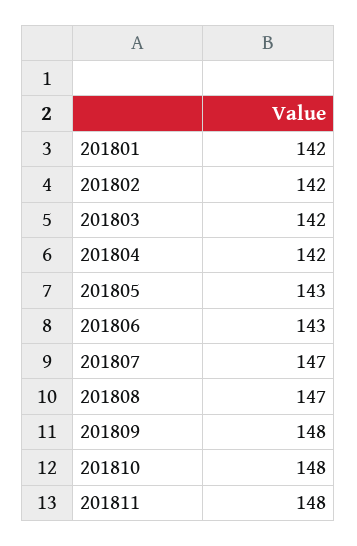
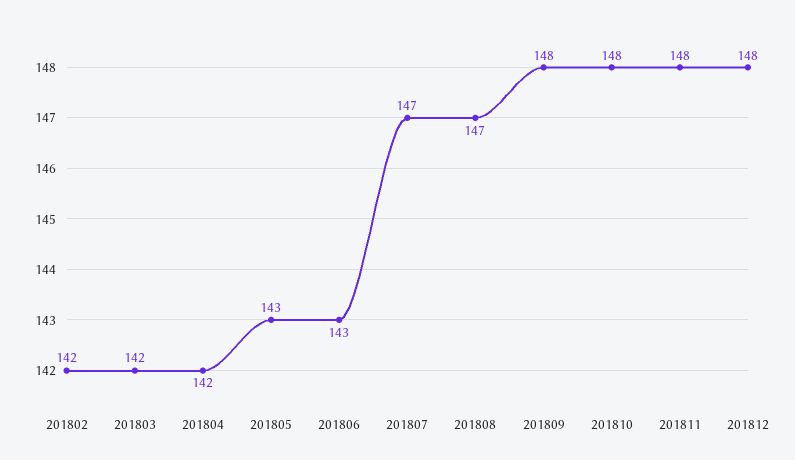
201801: 142 -> none
201812: none -> 148

